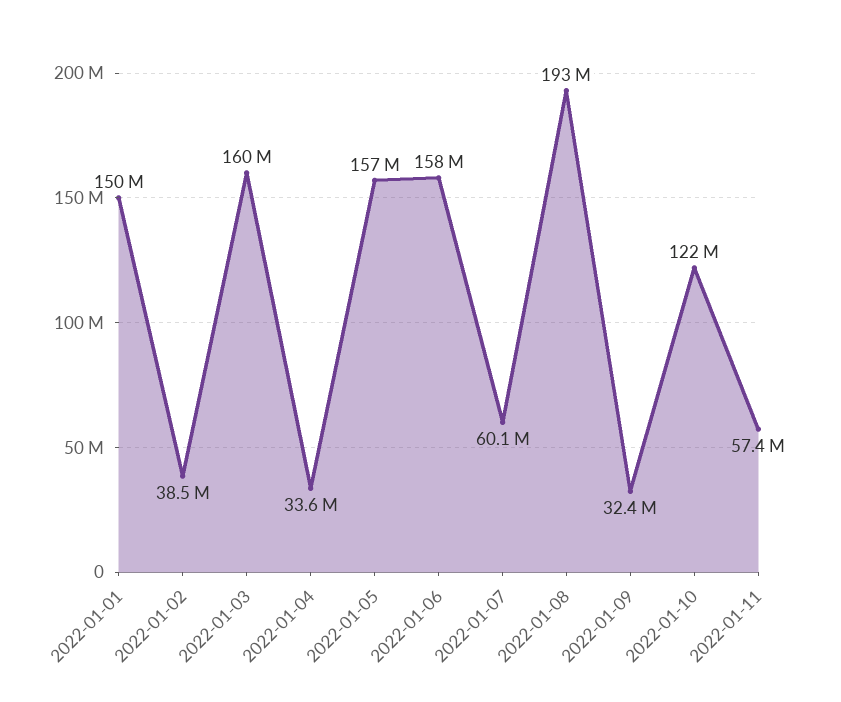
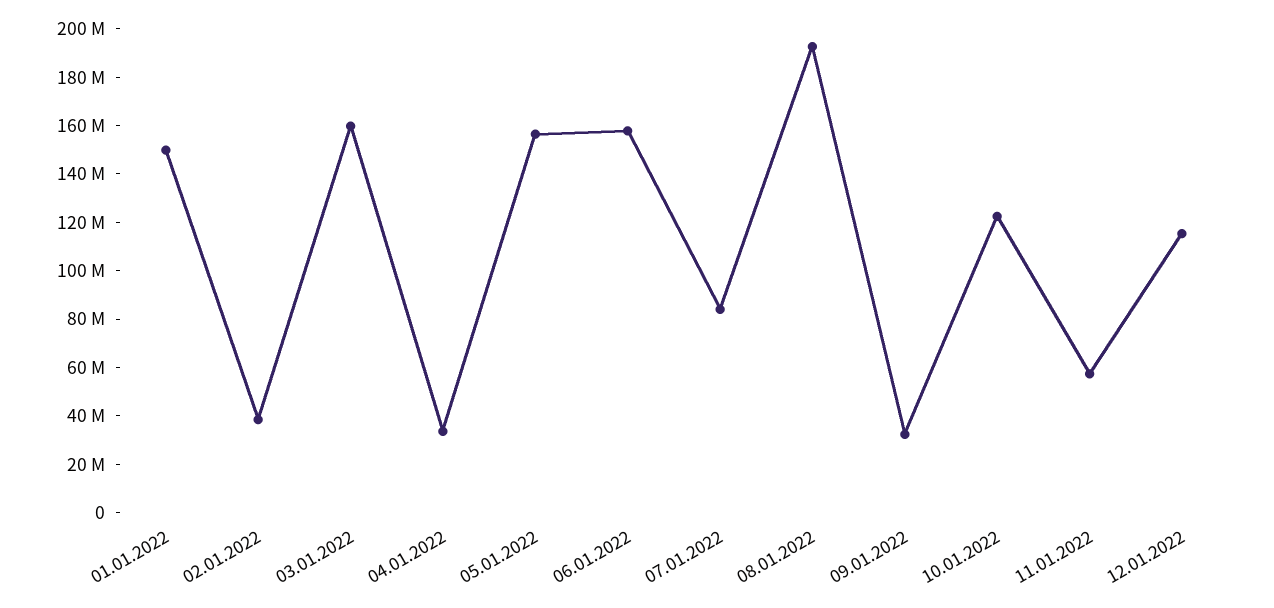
2022-01-07: 60100000 -> 85000000
12.01.2022: none -> 115000000

